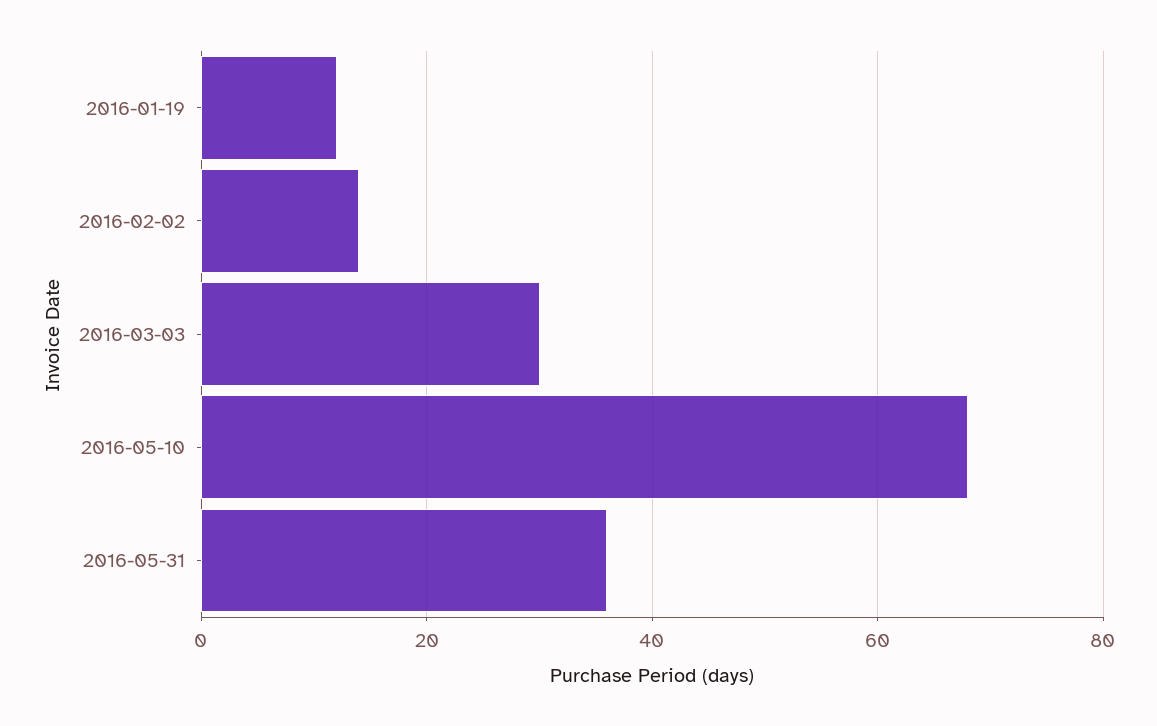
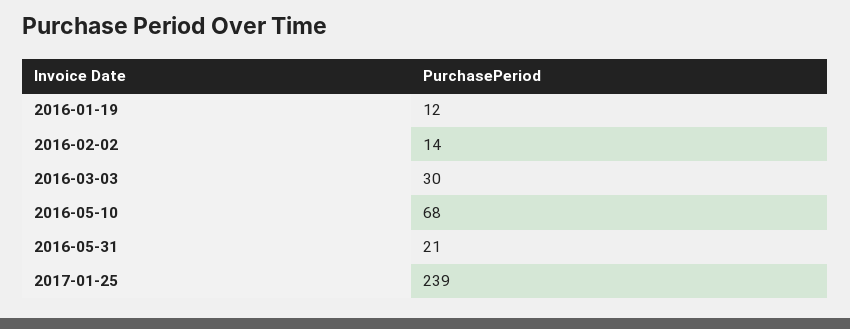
2016-05-31: 35 -> 21
2017-01-25: none -> 239

